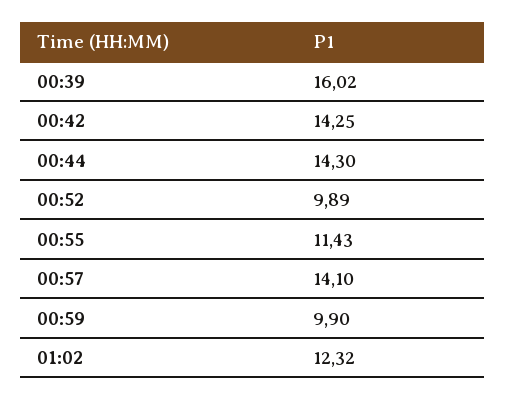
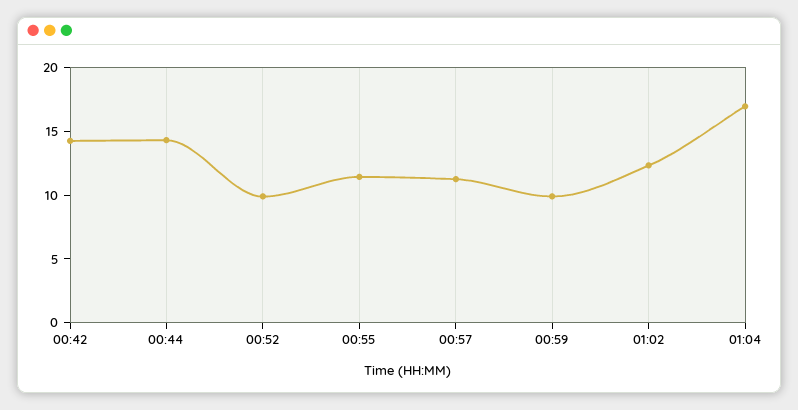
00:39: 16.02 -> none
00:57: 14.1 -> 11
01:04: none -> 17

